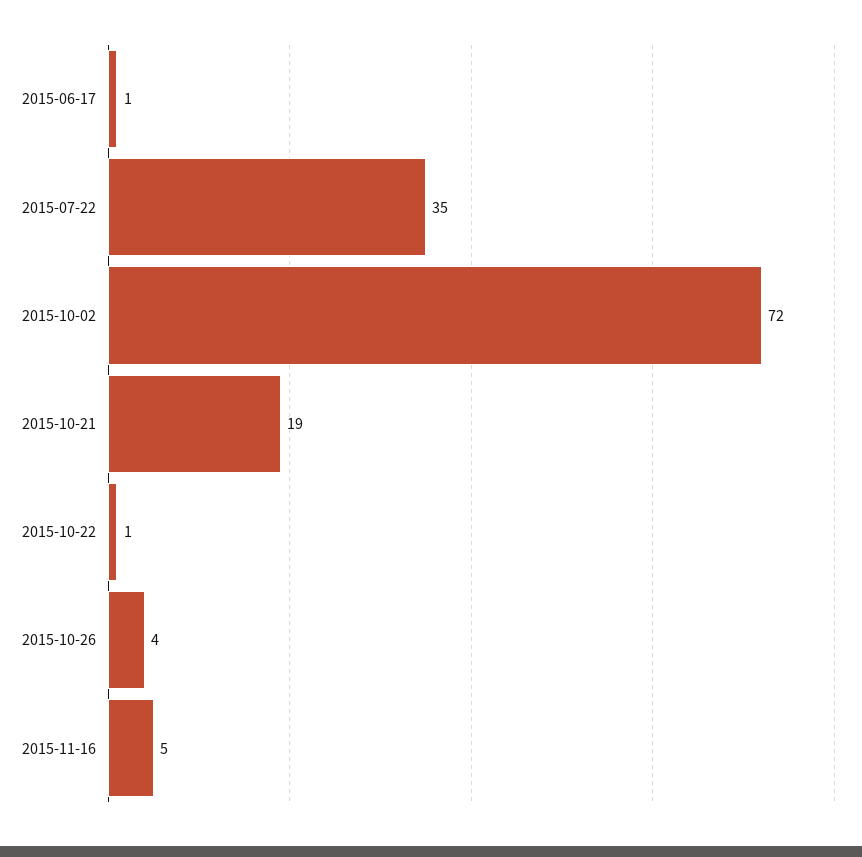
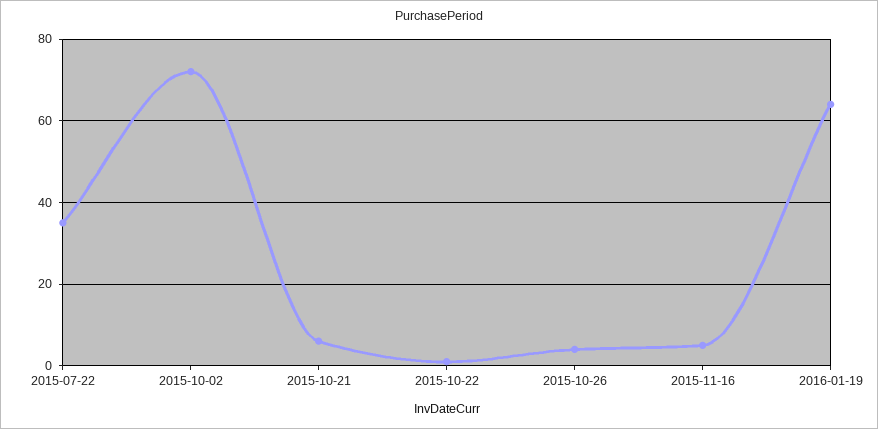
2015-06-17: 1 -> none
2015-10-21: 19 -> 5
2016-01-19: none -> 65

